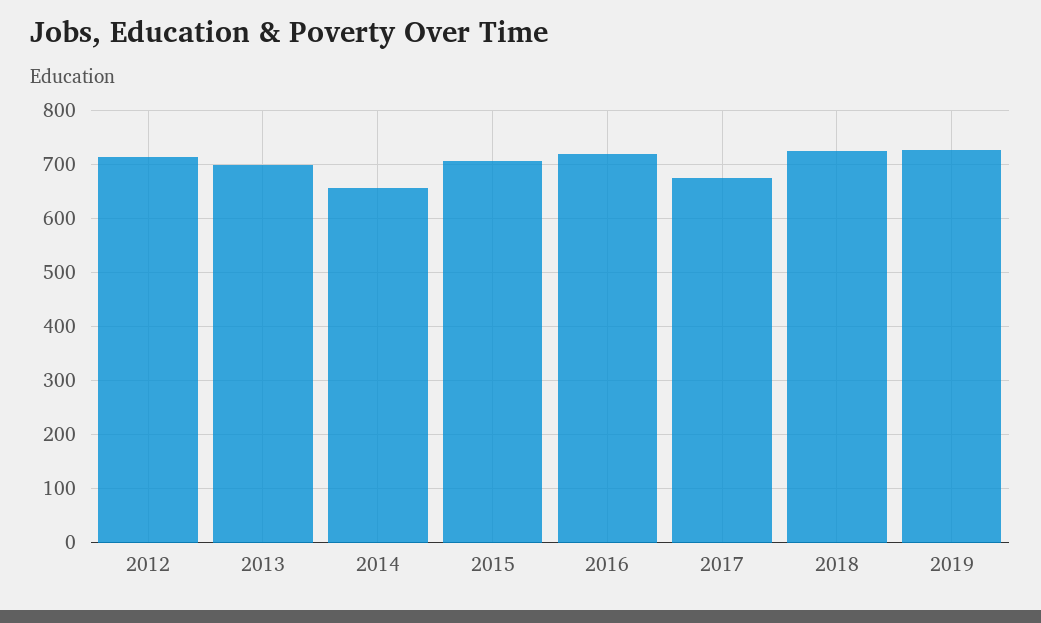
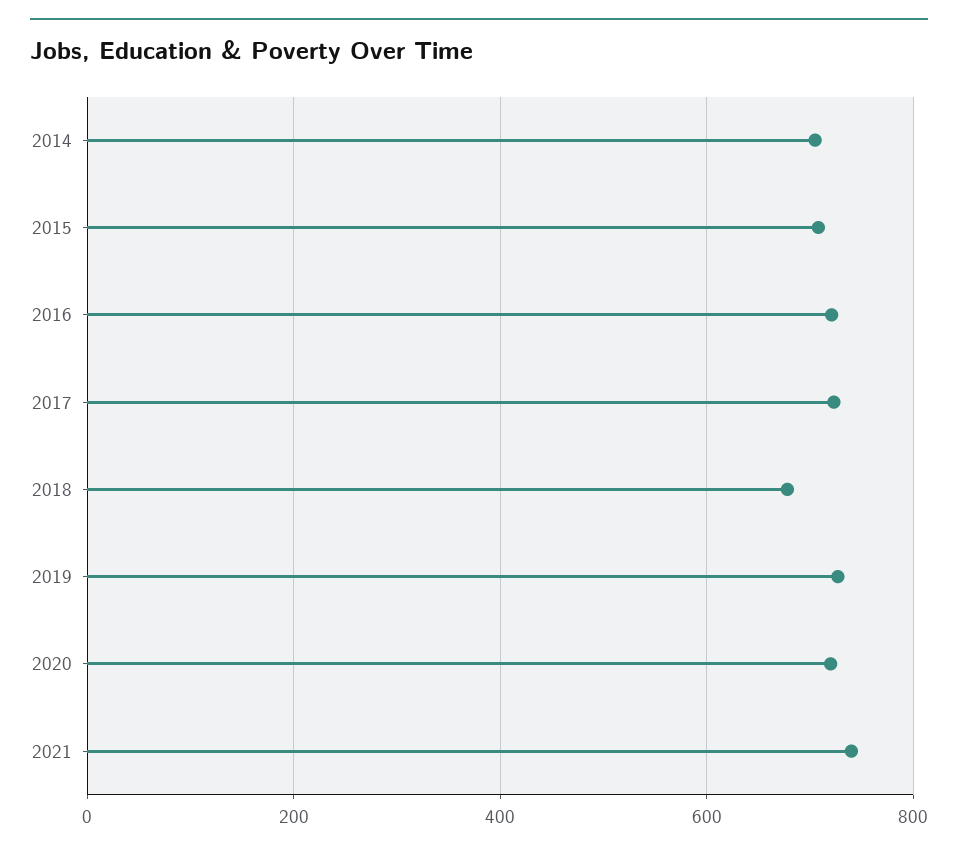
2012: 720 -> none
2013: 700 -> none
2014: 660 -> 700
2017: 680 -> 720
2018: 720 -> 680
2020: none -> 720
2021: none -> 740

